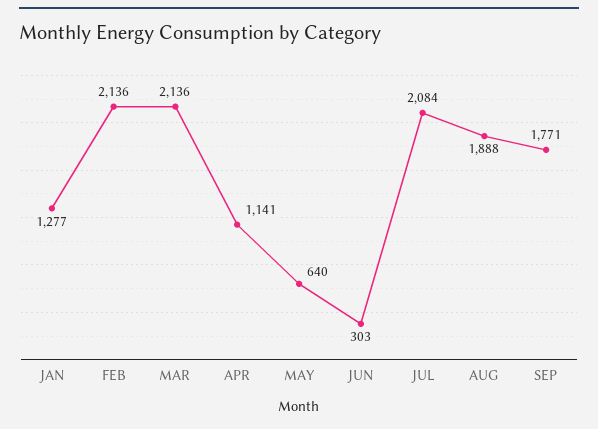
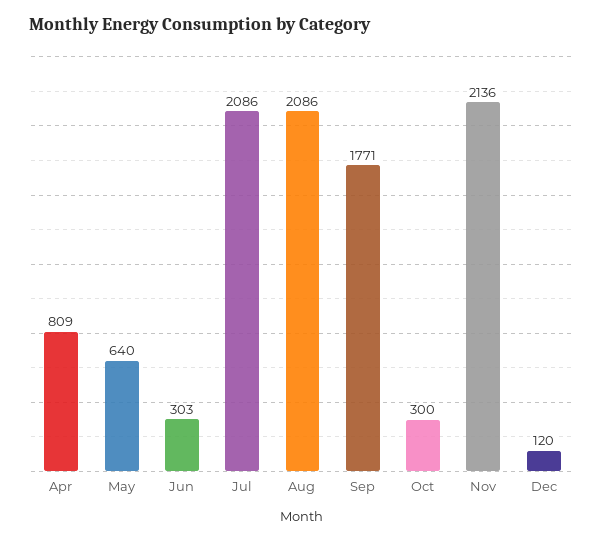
JAN: 1277 -> none
FEB: 2136 -> none
MAR: 2136 -> none
APR: 1141 -> 809
JUL: 2084 -> 2086
AUG: 1888 -> 2086
Oct: none -> 300
Nov: none -> 2136
Dec: none -> 120

